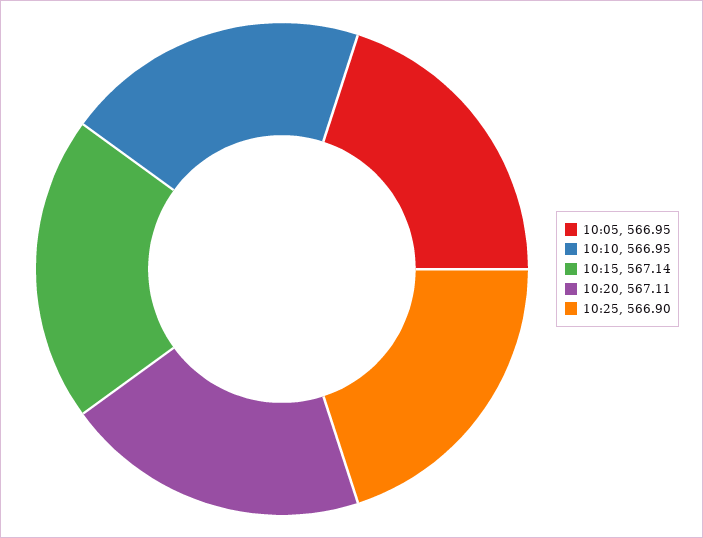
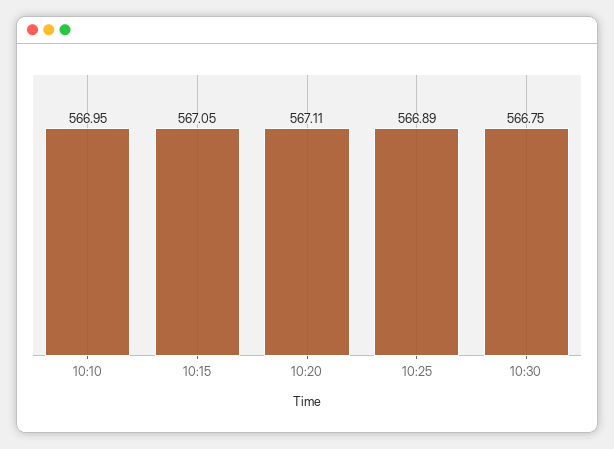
10:05: 566.95 -> none
10:15: 567.14 -> 567.05
10:25: 566.9 -> 566.89
10:30: none -> 566.75

